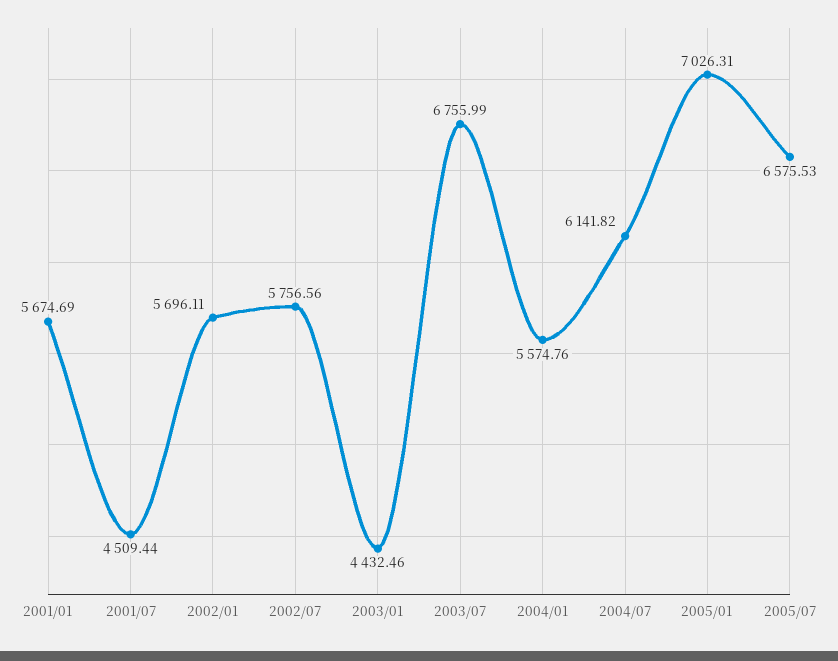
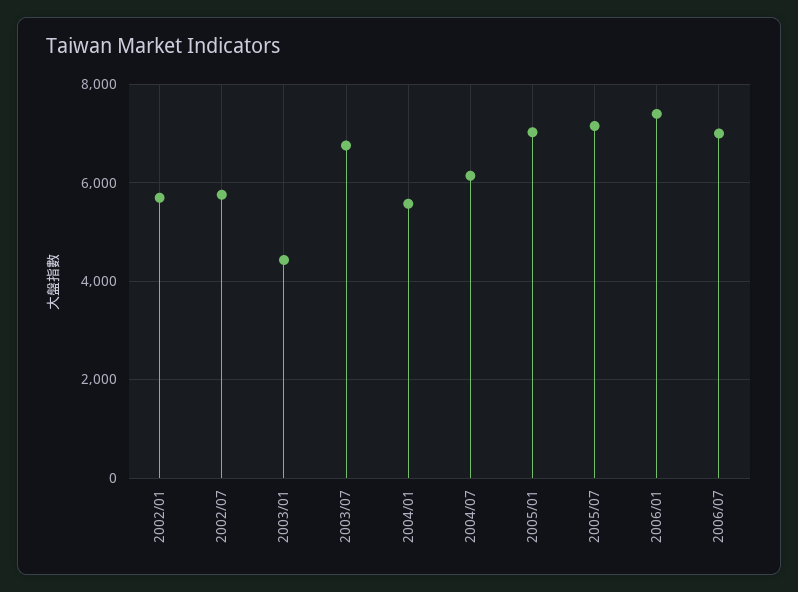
2001/01: 5674.69 -> none
2001/07: 4509.44 -> none
2005/07: 6575.53 -> 7200
2006/01: none -> 7400
2006/07: none -> 7000

